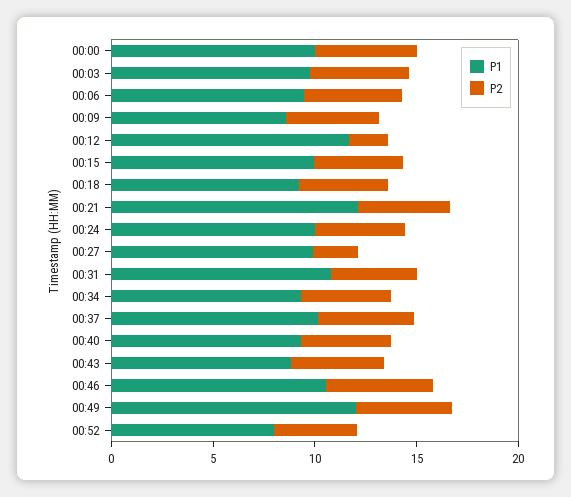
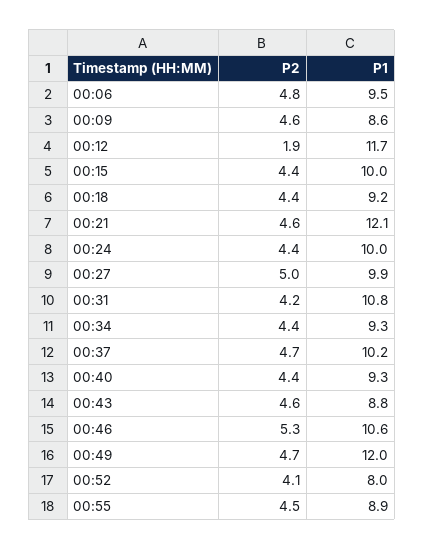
P1, 00:00: 10 -> none
P2, 00:00: 5 -> none
P1, 00:03: 10 -> none
P2, 00:03: 5 -> none
P2, 00:27: 2 -> 5
P2, 00:55: none -> 4.5
P1, 00:55: none -> 8.9

